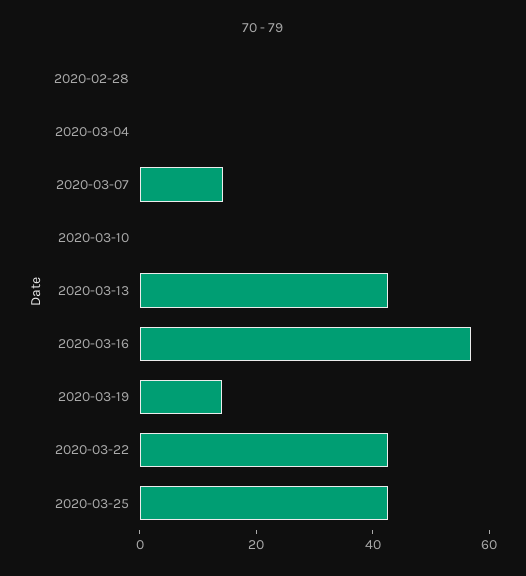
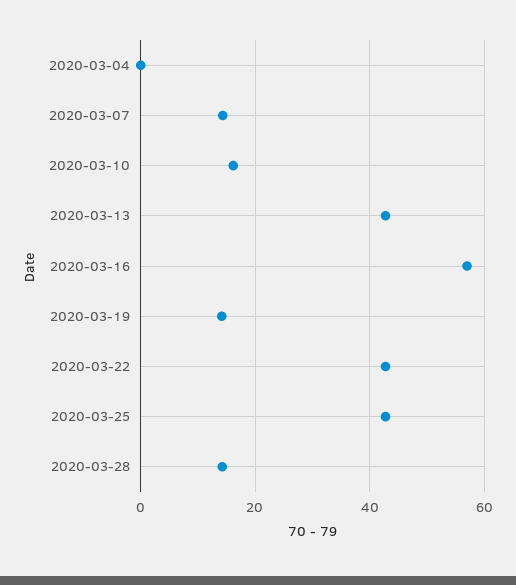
2020-02-28: 0 -> none
2020-03-10: 0 -> 16
2020-03-28: none -> 14

